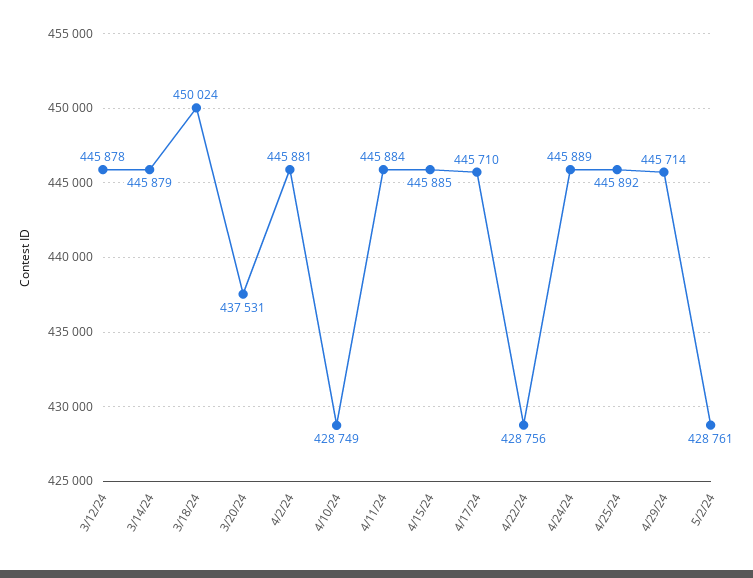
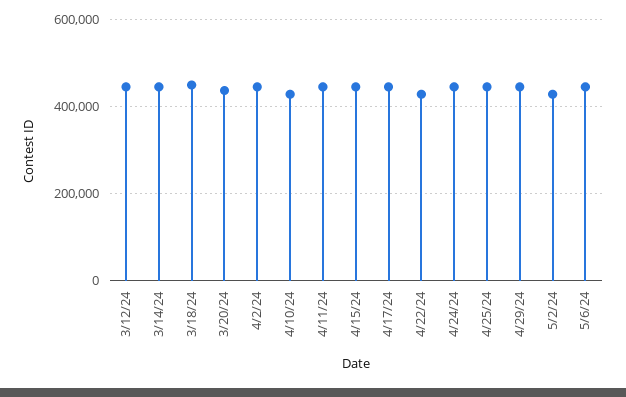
5/6/24: none -> 440000

